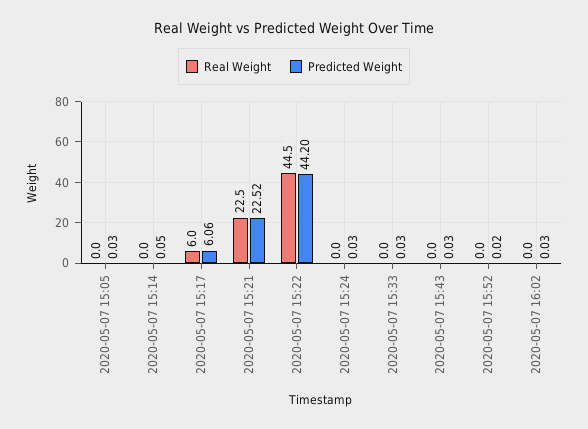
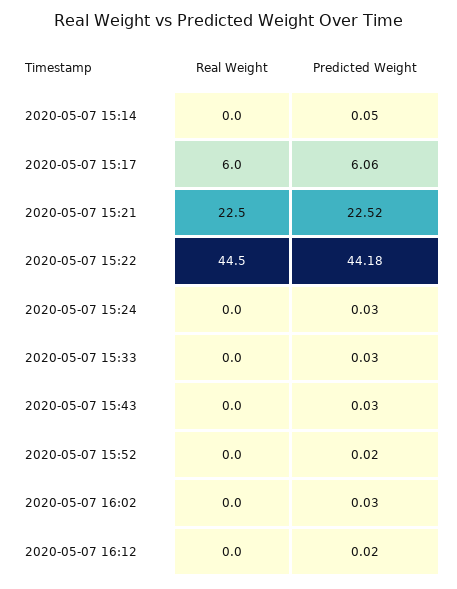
Real Weight, 2020-05-07 15:05: 0 -> none
Predicted Weight, 2020-05-07 15:05: 0.03 -> none
Predicted Weight, 2020-05-07 15:22: 44.2 -> 44.18
Real Weight, 2020-05-07 16:12: none -> 0
Predicted Weight, 2020-05-07 16:12: none -> 0.02

